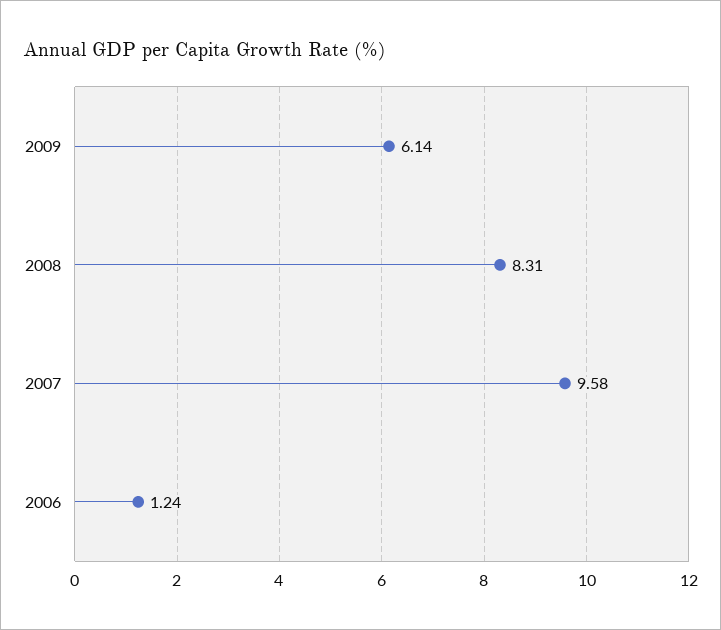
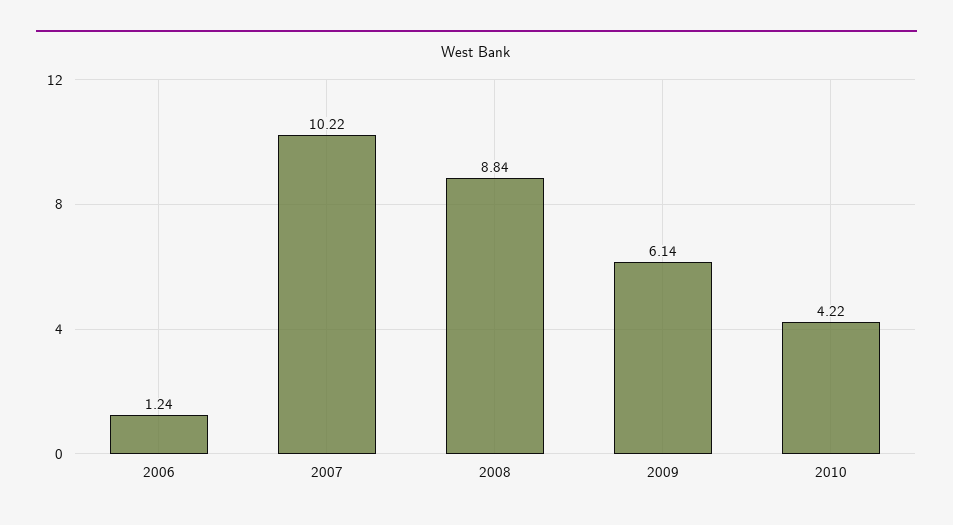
2008: 8.31 -> 8.84
2007: 9.58 -> 10.22
2010: none -> 4.22

